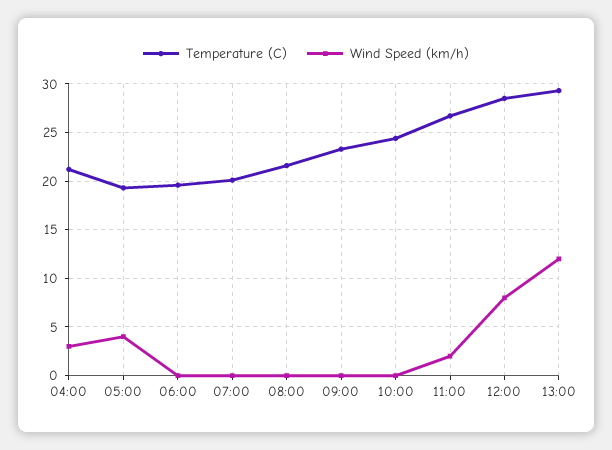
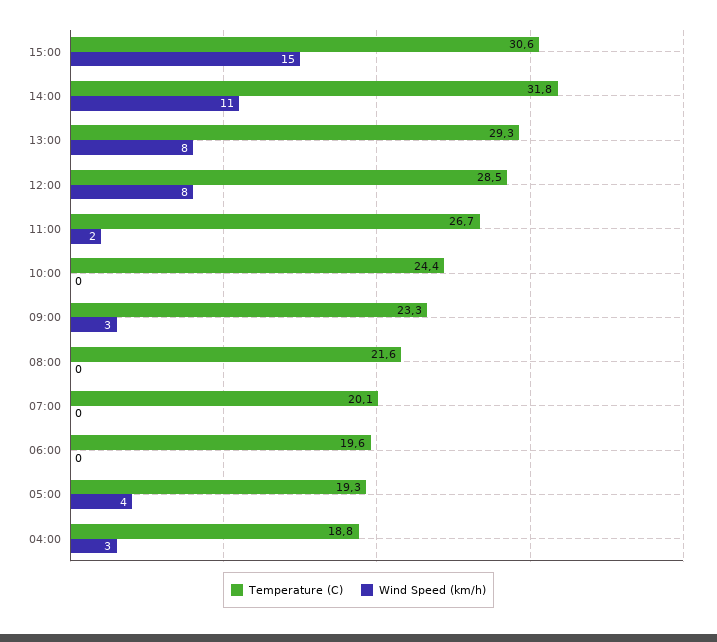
Temperature (C), 04:00: 21 -> 18.8
Wind Speed (km/h), 09:00: 0 -> 3
Wind Speed (km/h), 13:00: 12 -> 8
Temperature (C), 15:00: none -> 30.6
Wind Speed (km/h), 15:00: none -> 15
Temperature (C), 14:00: none -> 31.8
Wind Speed (km/h), 14:00: none -> 11

